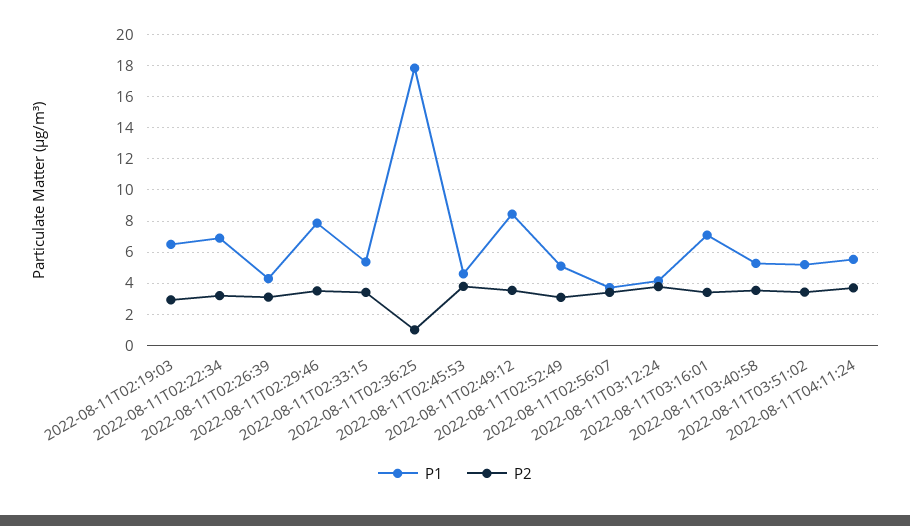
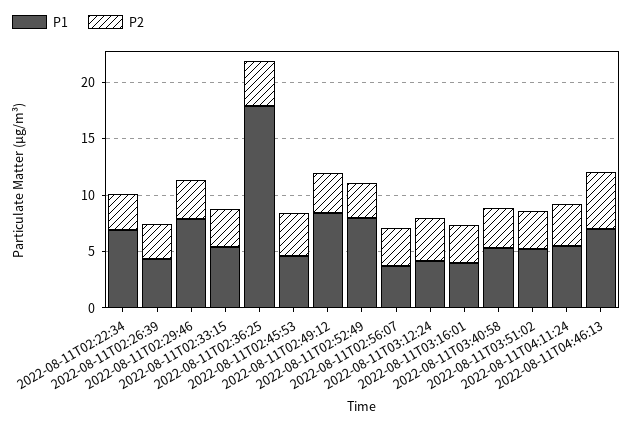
P1, 2022-08-11T02:19:03: 6.5 -> none
P2, 2022-08-11T02:19:03: 3 -> none
P2, 2022-08-11T02:36:25: 1 -> 4
P1, 2022-08-11T02:52:49: 5 -> 8
P1, 2022-08-11T03:16:01: 7 -> 4
P1, 2022-08-11T04:46:13: none -> 7
P2, 2022-08-11T04:46:13: none -> 5

